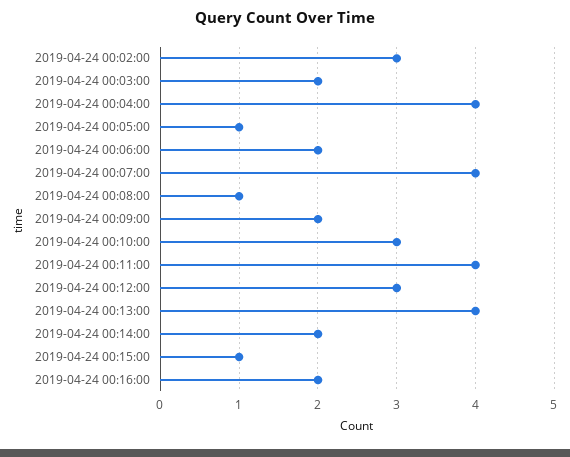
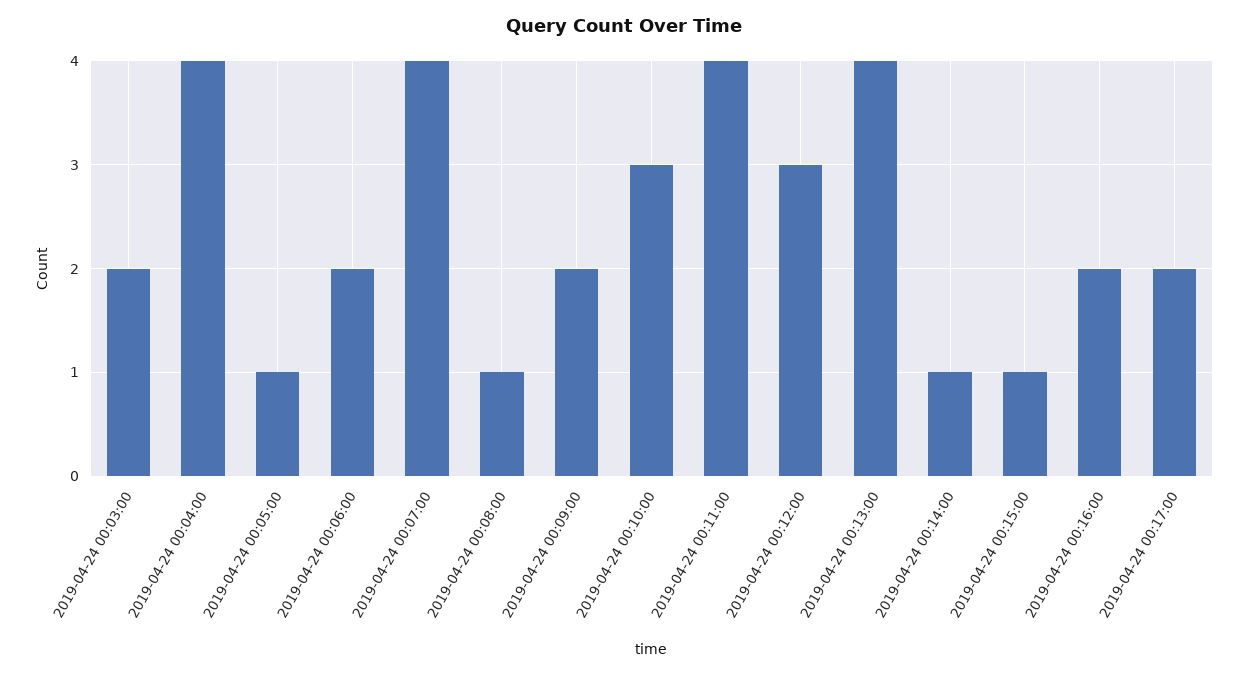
2019-04-24 00:02:00: 3 -> none
2019-04-24 00:14:00: 2 -> 1
2019-04-24 00:17:00: none -> 2

